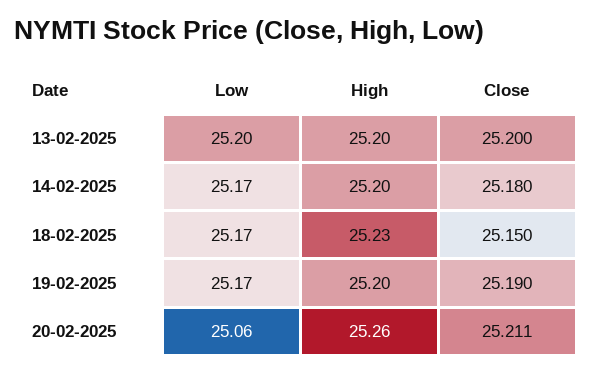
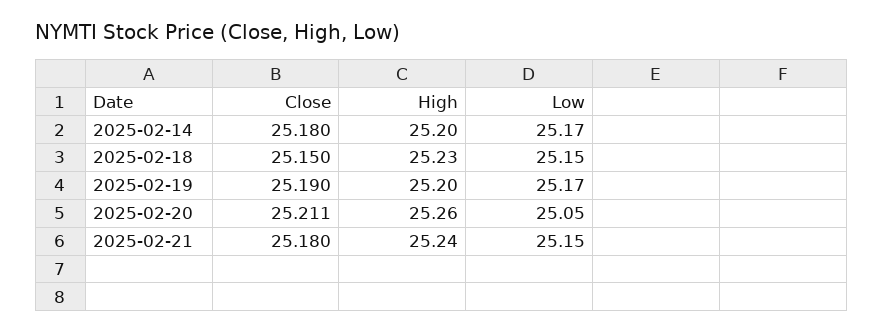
Low, 13-02-2025: 25.2 -> none
High, 13-02-2025: 25.2 -> none
Close, 13-02-2025: 25.2 -> none
Low, 18-02-2025: 25.17 -> 25.15
Low, 20-02-2025: 25.06 -> 25.05
Close, 2025-02-21: none -> 25.18
High, 2025-02-21: none -> 25.24
Low, 2025-02-21: none -> 25.15

